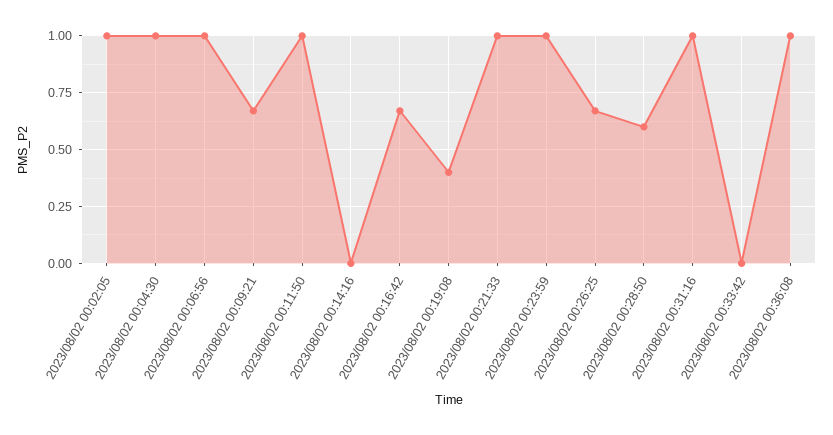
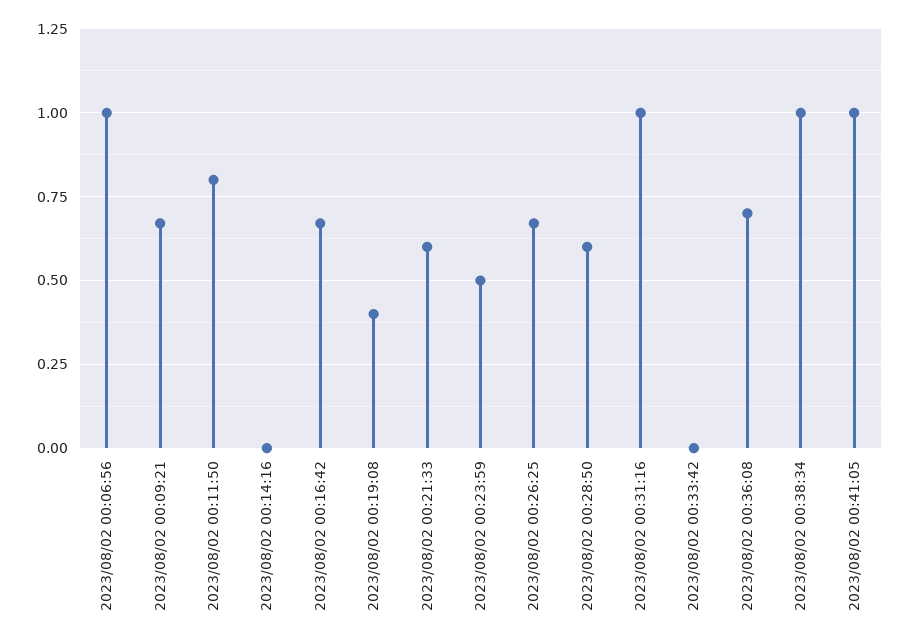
2023/08/02 00:02:05: 1 -> none
2023/08/02 00:04:30: 1 -> none
2023/08/02 00:11:50: 1 -> 0.8
2023/08/02 00:21:33: 1 -> 0.6
2023/08/02 00:23:59: 1 -> 0.5
2023/08/02 00:36:08: 1 -> 0.7
2023/08/02 00:38:34: none -> 1
2023/08/02 00:41:05: none -> 1

